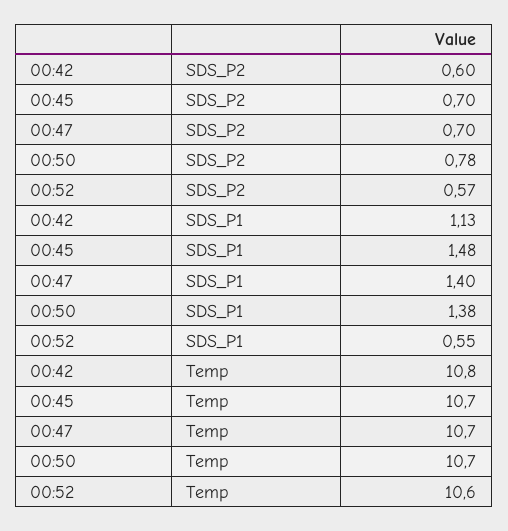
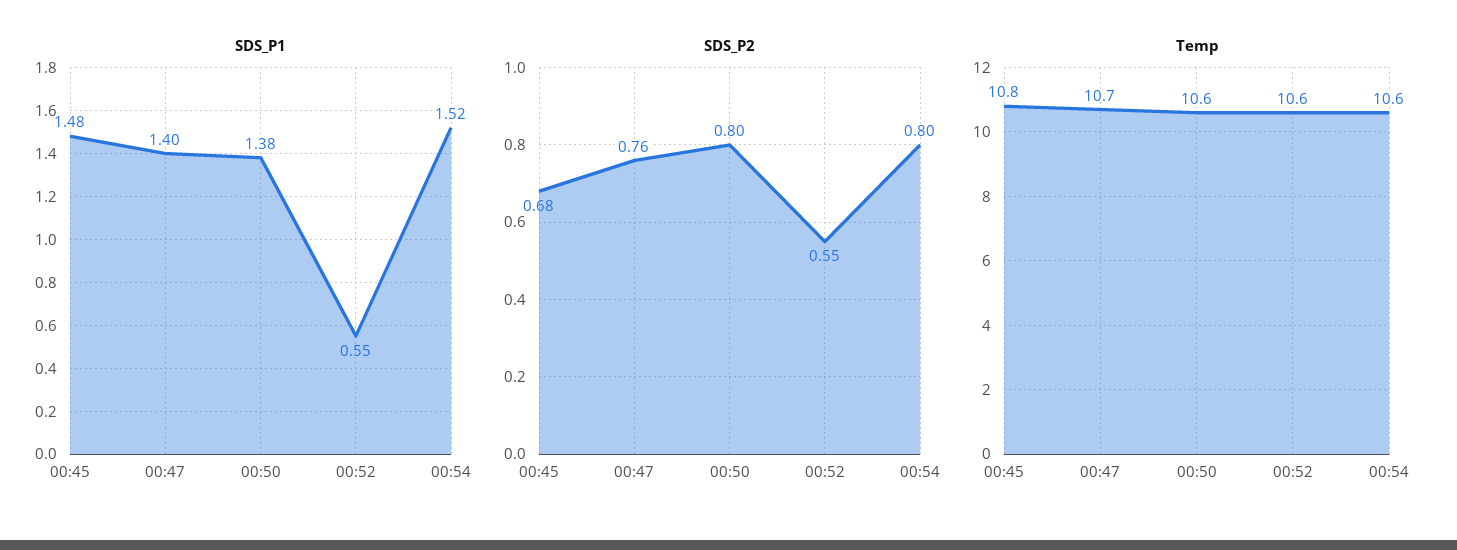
SDS_P2, 00:42: 0.6 -> none
SDS_P2, 00:45: 0.7 -> 0.68
SDS_P2, 00:47: 0.7 -> 0.76
SDS_P2, 00:50: 0.78 -> 0.8
SDS_P2, 00:52: 0.57 -> 0.55
SDS_P1, 00:42: 1.13 -> none
Temp, 00:42: 10.8 -> none
Temp, 00:45: 10.7 -> 10.8
Temp, 00:50: 10.7 -> 10.6
SDS_P1, 00:54: none -> 1.52
SDS_P2, 00:54: none -> 0.8
Temp, 00:54: none -> 10.6

